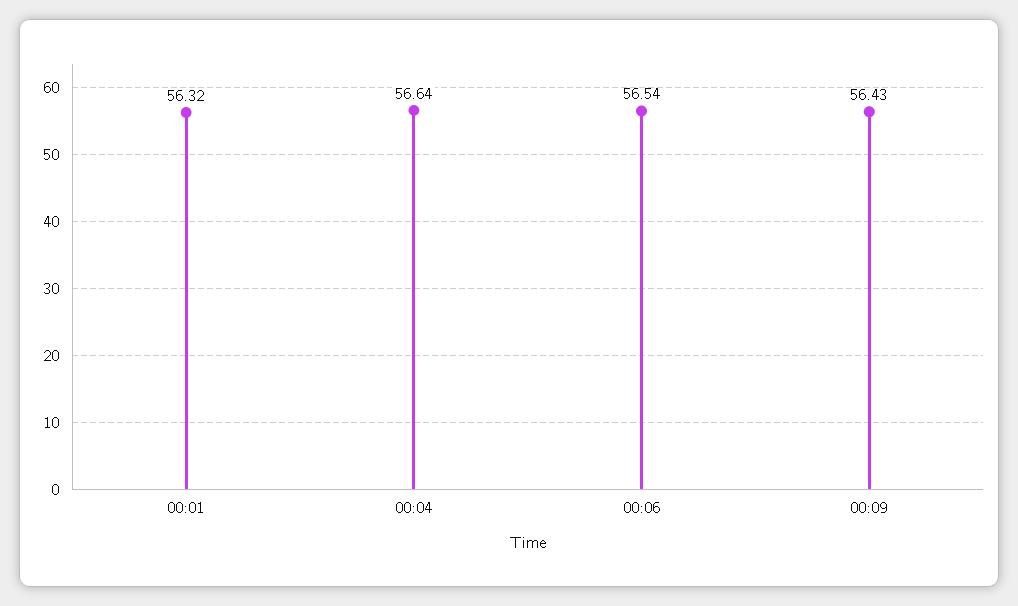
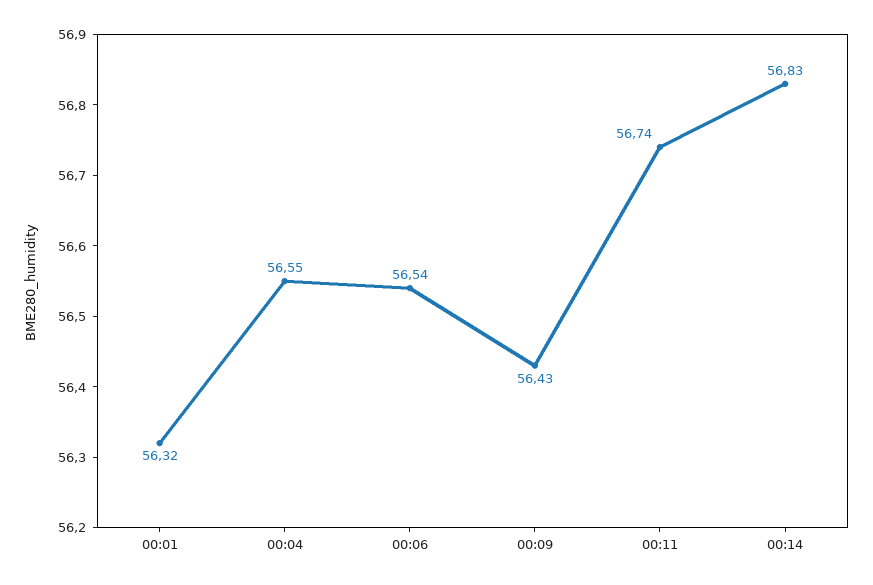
00:04: 56.64 -> 56.55
00:11: none -> 56.74
00:14: none -> 56.83

